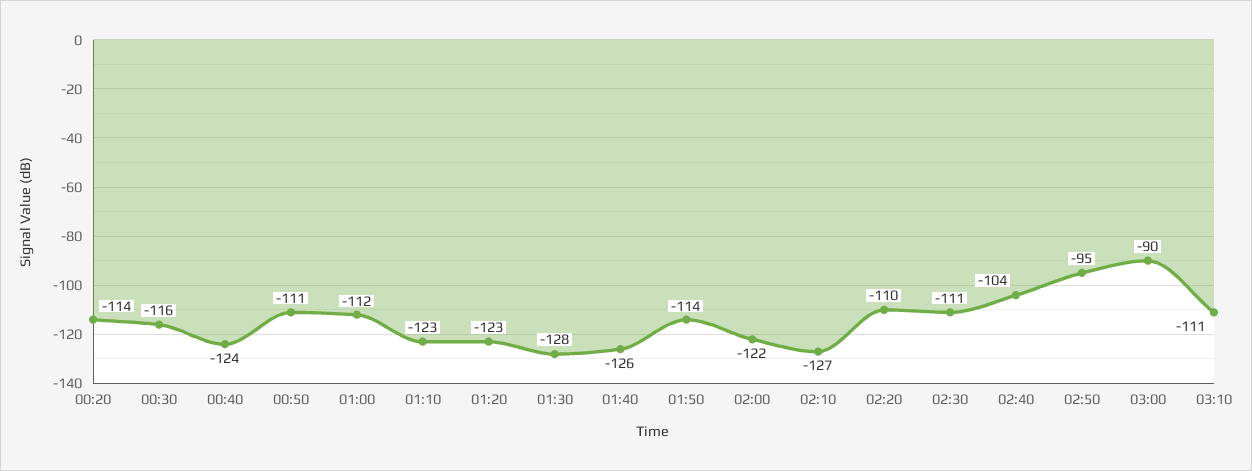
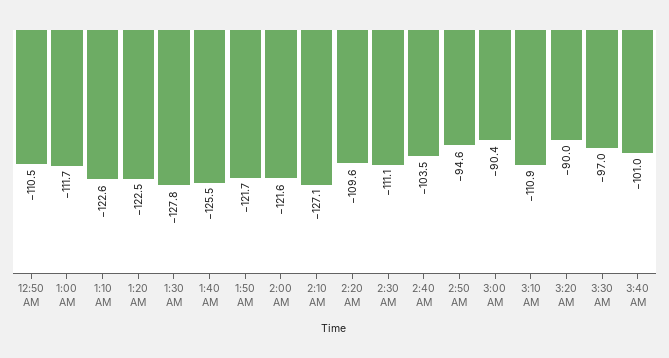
00:20: -114 -> none
00:30: -116 -> none
00:40: -124 -> none
01:50: -114 -> -121.7
3:20 AM: none -> -90
3:30 AM: none -> -97
3:40 AM: none -> -101

